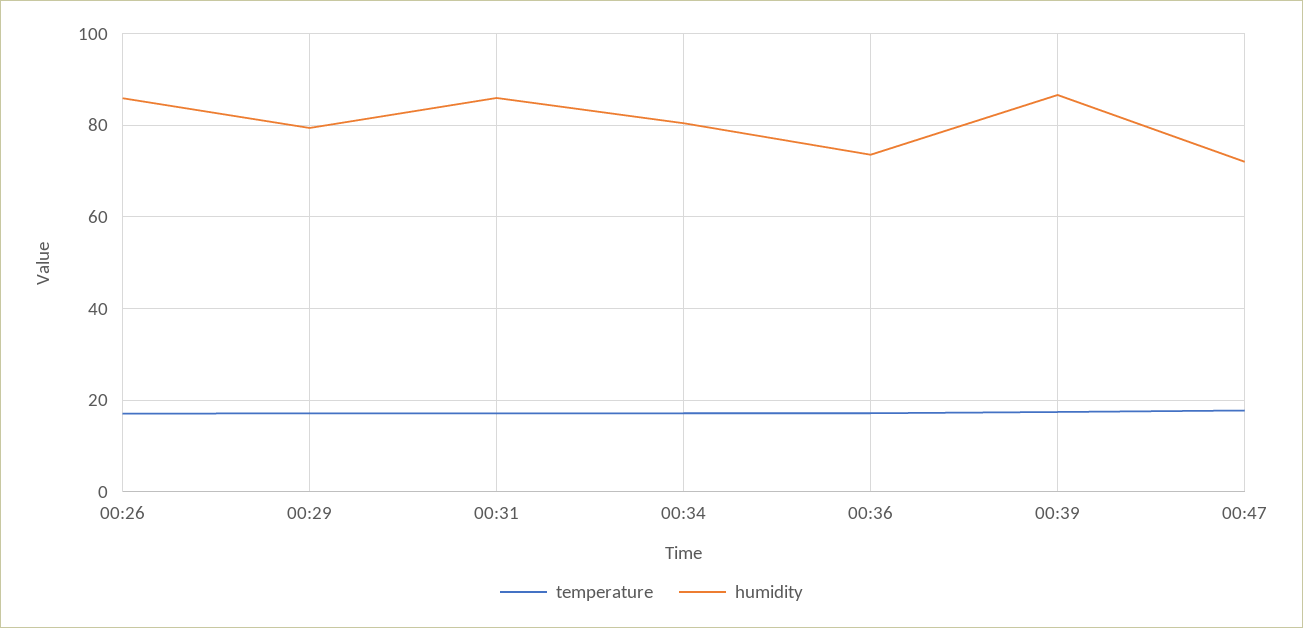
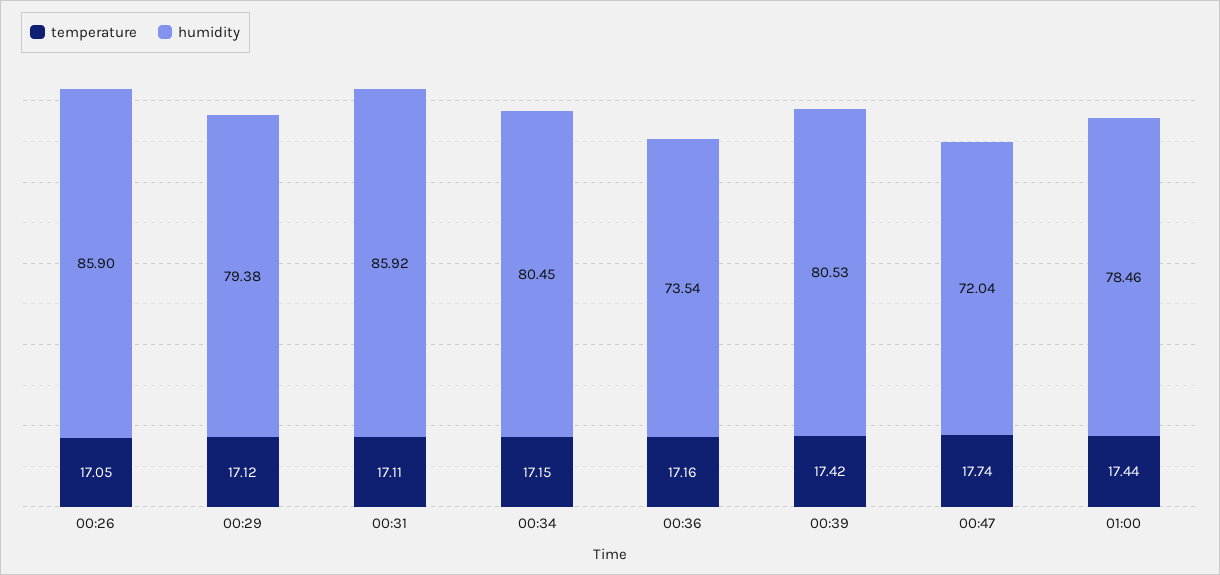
humidity, 00:39: 86 -> 80.53
temperature, 01:00: none -> 17.44
humidity, 01:00: none -> 78.46

